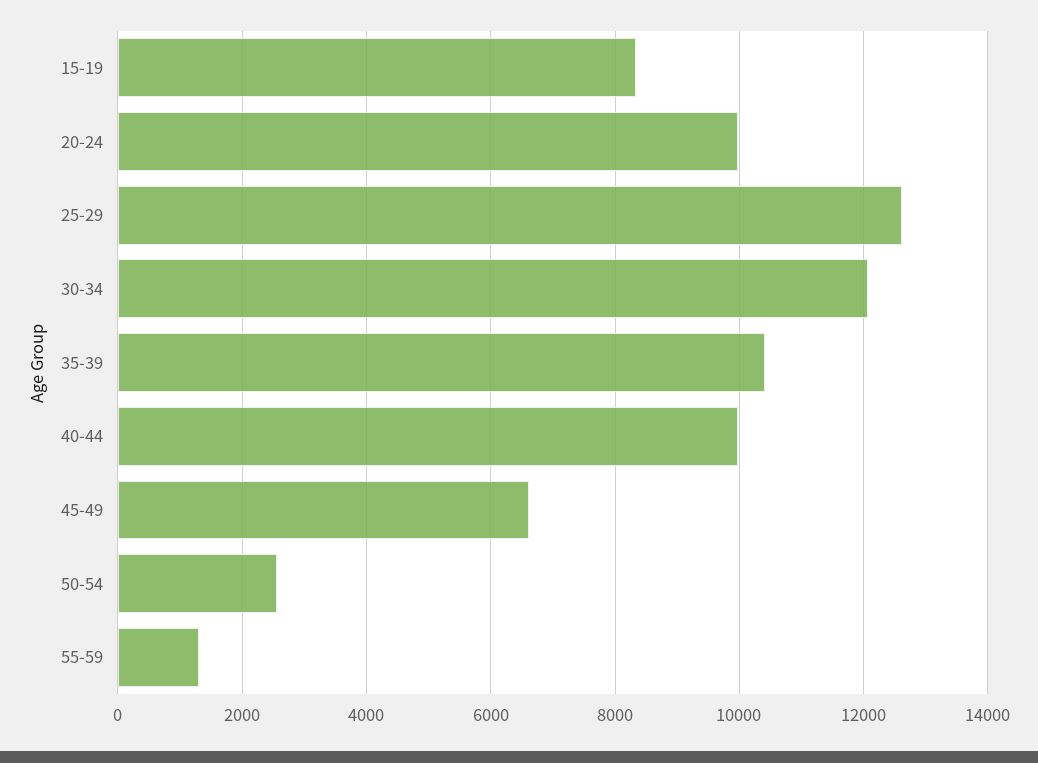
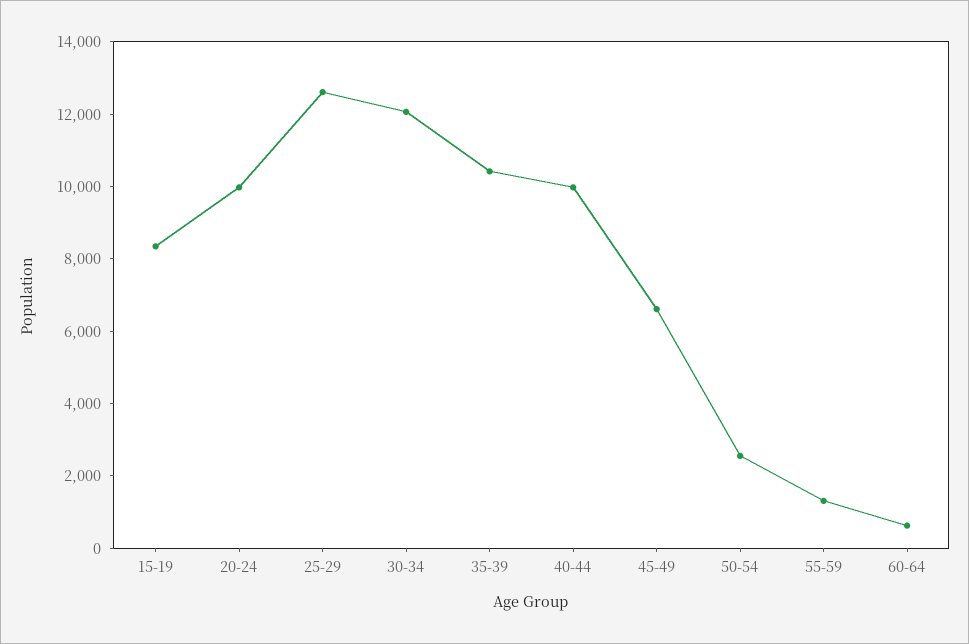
60-64: none -> 500

